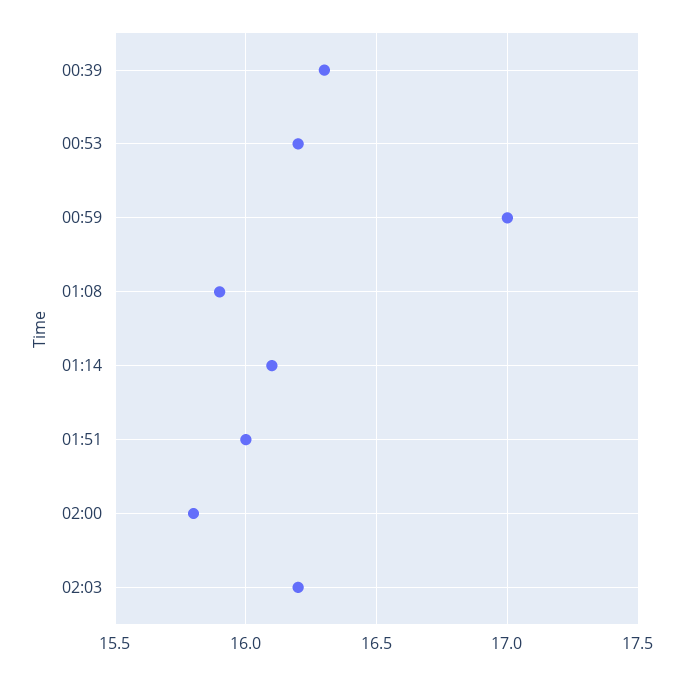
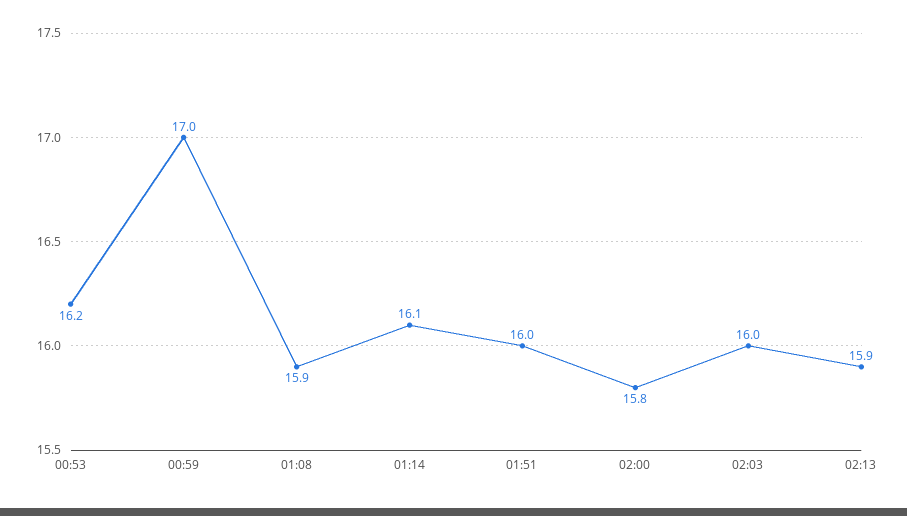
00:39: 16.3 -> none
02:03: 16.2 -> 16
02:13: none -> 15.9

